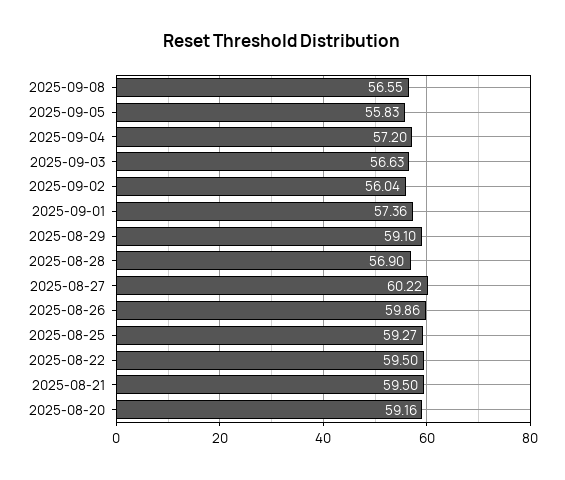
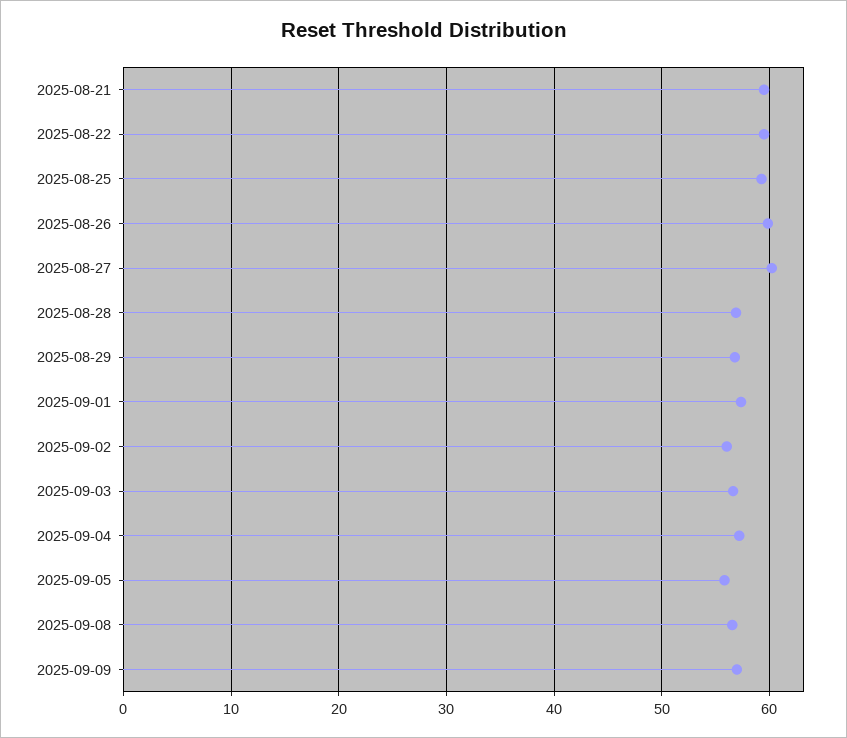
2025-08-29: 59.1 -> 57
2025-08-20: 59.16 -> none
2025-09-09: none -> 57

